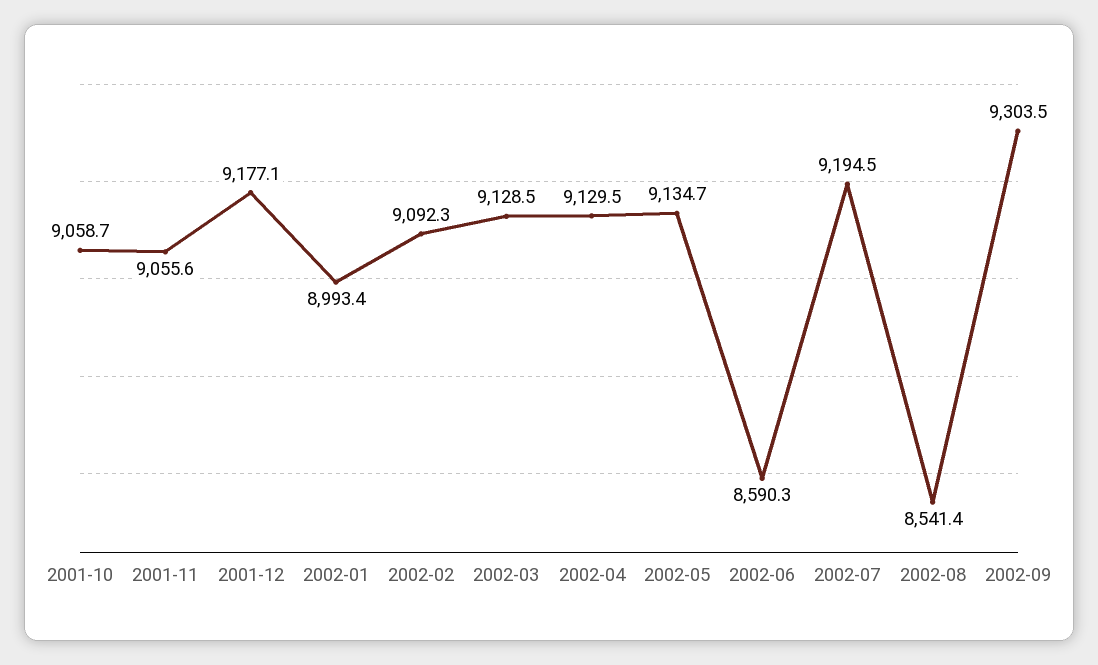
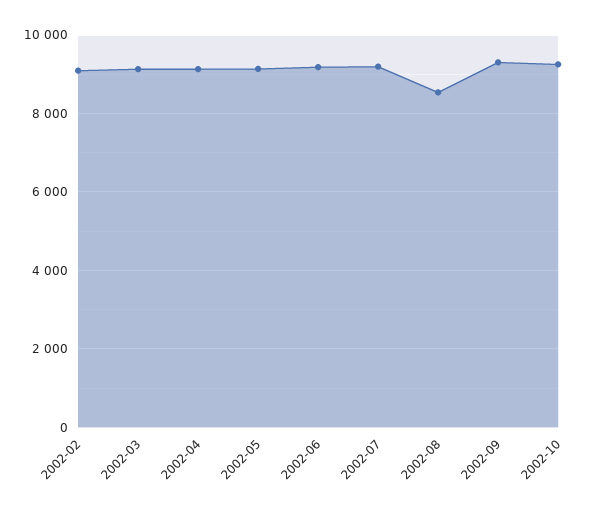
2001-10: 9058.7 -> none
2001-11: 9055.6 -> none
2001-12: 9177.1 -> none
2002-01: 8993.4 -> none
2002-06: 8590.3 -> 9200
2002-10: none -> 9200

